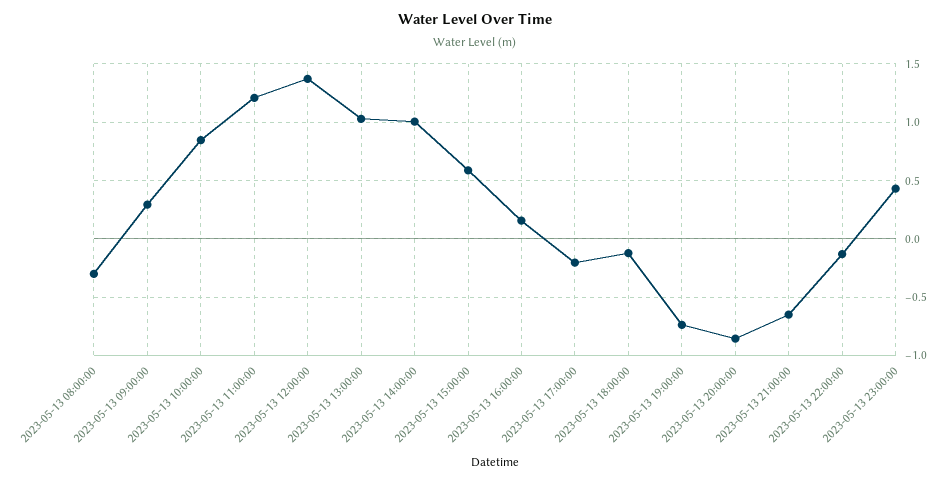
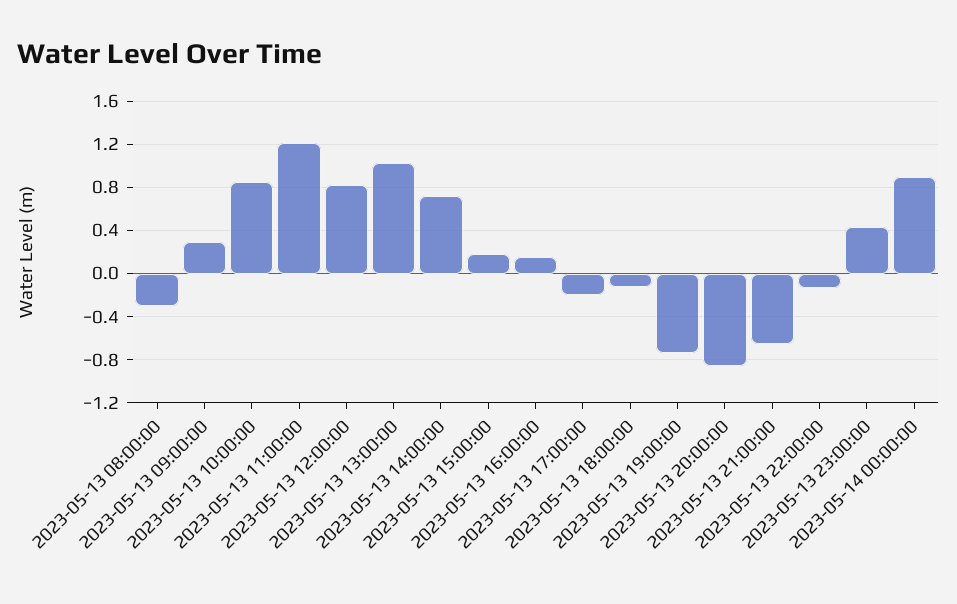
2023-05-13 12:00:00: 1.4 -> 0.8
2023-05-13 14:00:00: 1 -> 0.7
2023-05-13 15:00:00: 0.6 -> 0.2
2023-05-14 00:00:00: none -> 0.9

